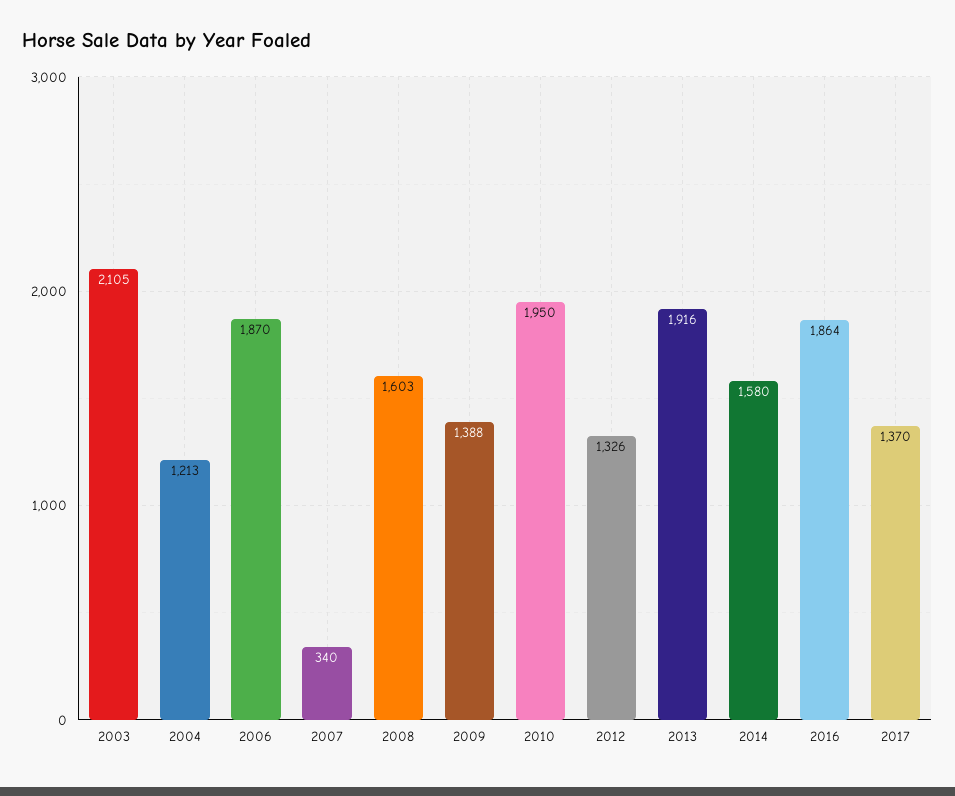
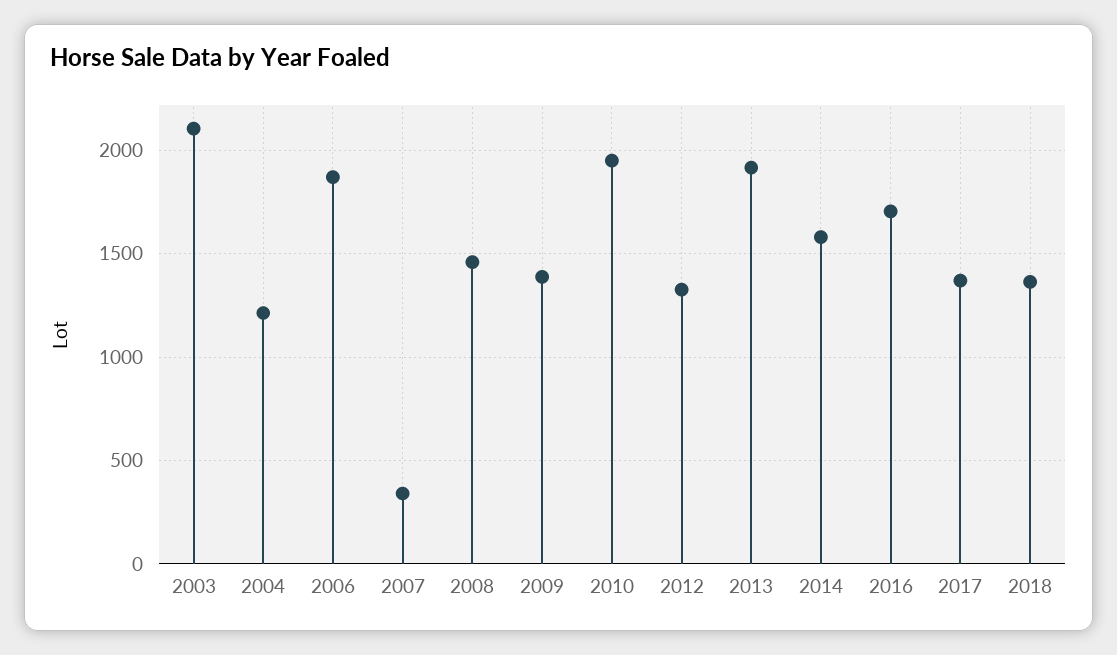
2008: 1603 -> 1450
2016: 1864 -> 1700
2018: none -> 1350

